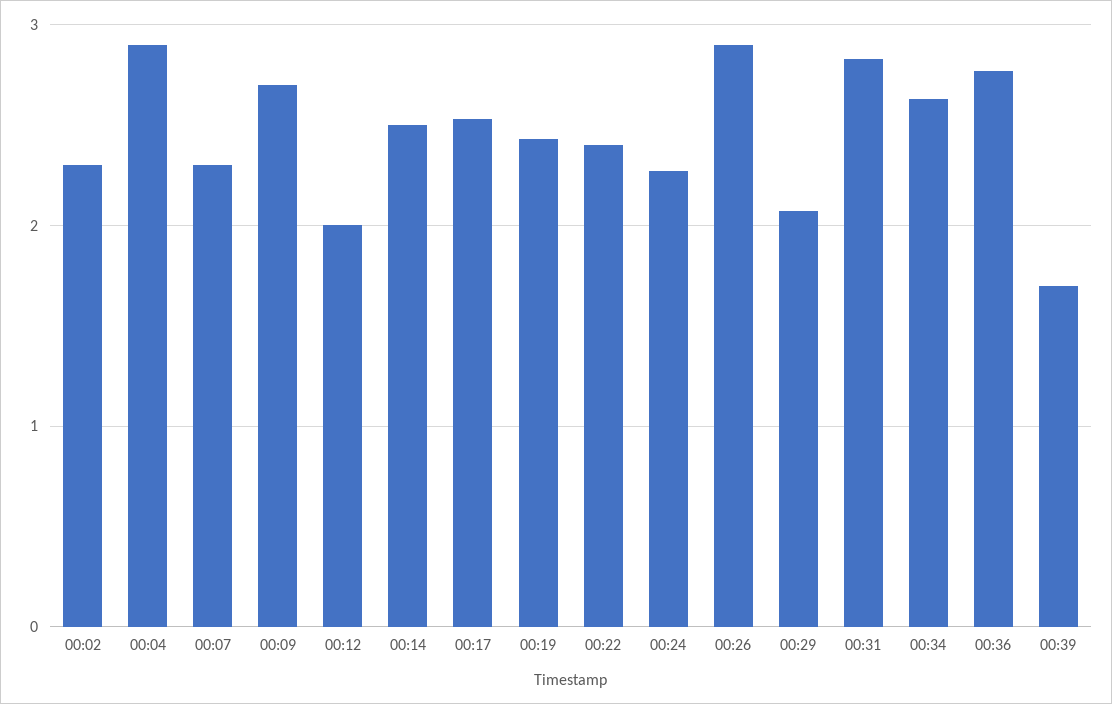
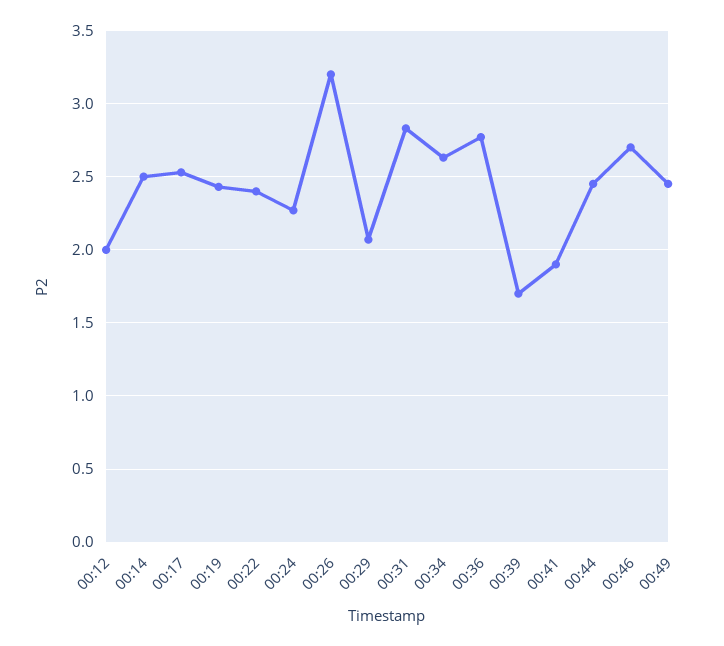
00:02: 2.3 -> none
00:04: 2.9 -> none
00:07: 2.3 -> none
00:09: 2.7 -> none
00:26: 2.9 -> 3.2
00:41: none -> 1.9
00:44: none -> 2.45
00:46: none -> 2.7
00:49: none -> 2.45

